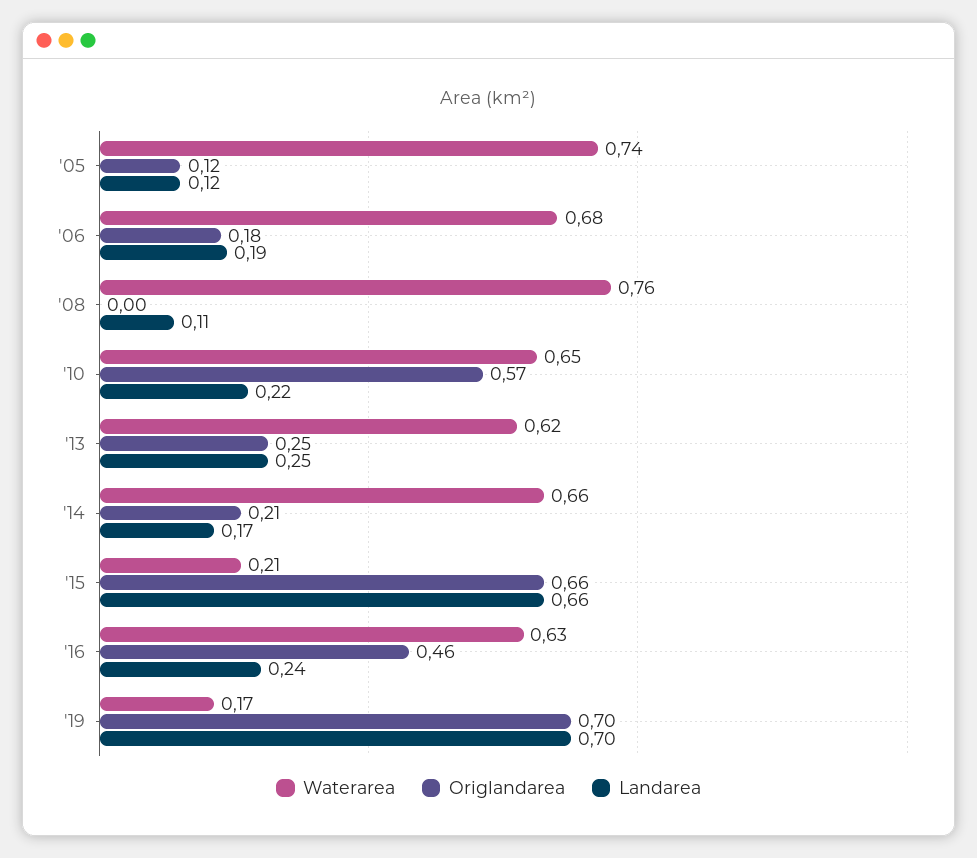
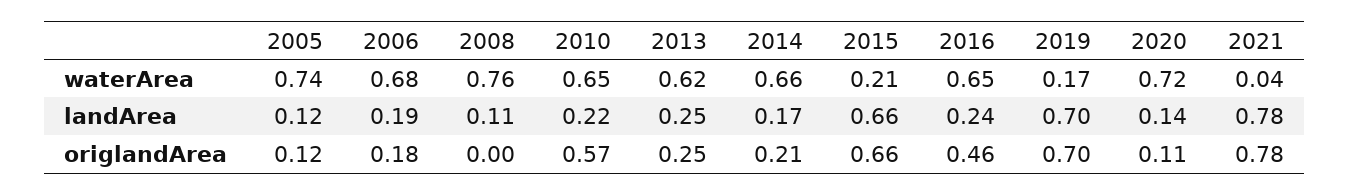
Waterarea, '16: 0.63 -> 0.65
Waterarea, 2020: none -> 0.72
Waterarea, 2021: none -> 0.04
Landarea, 2020: none -> 0.14
Landarea, 2021: none -> 0.78
Origlandarea, 2020: none -> 0.11
Origlandarea, 2021: none -> 0.78

